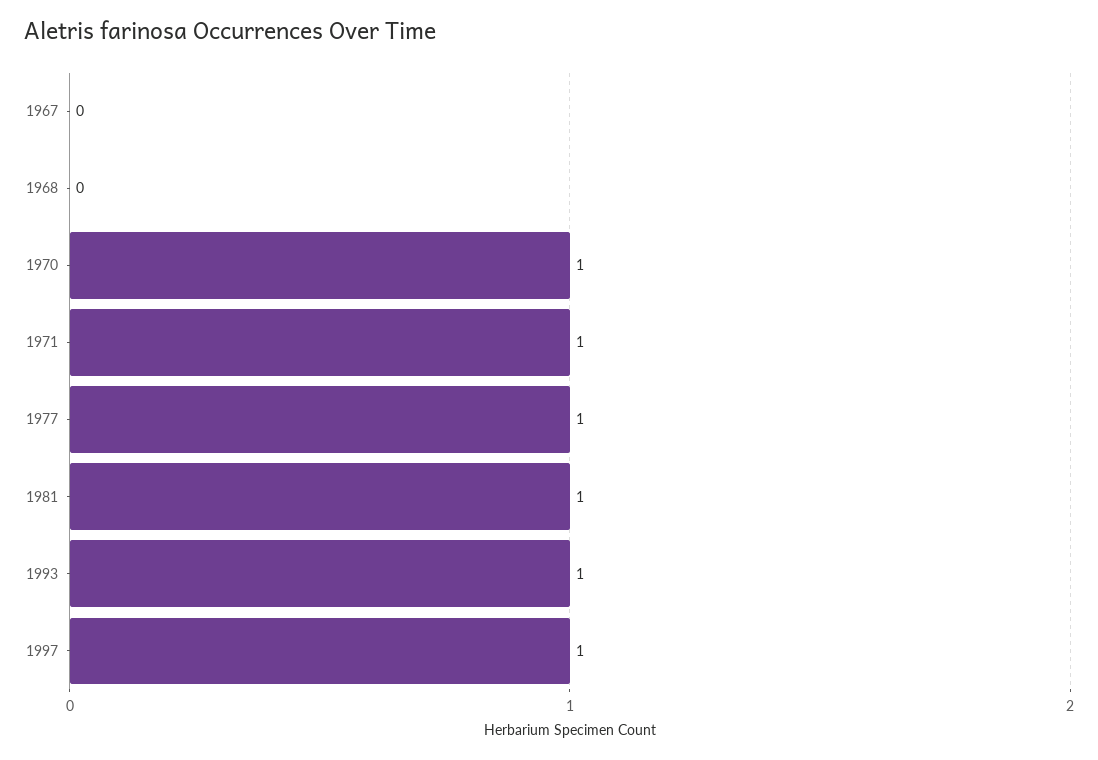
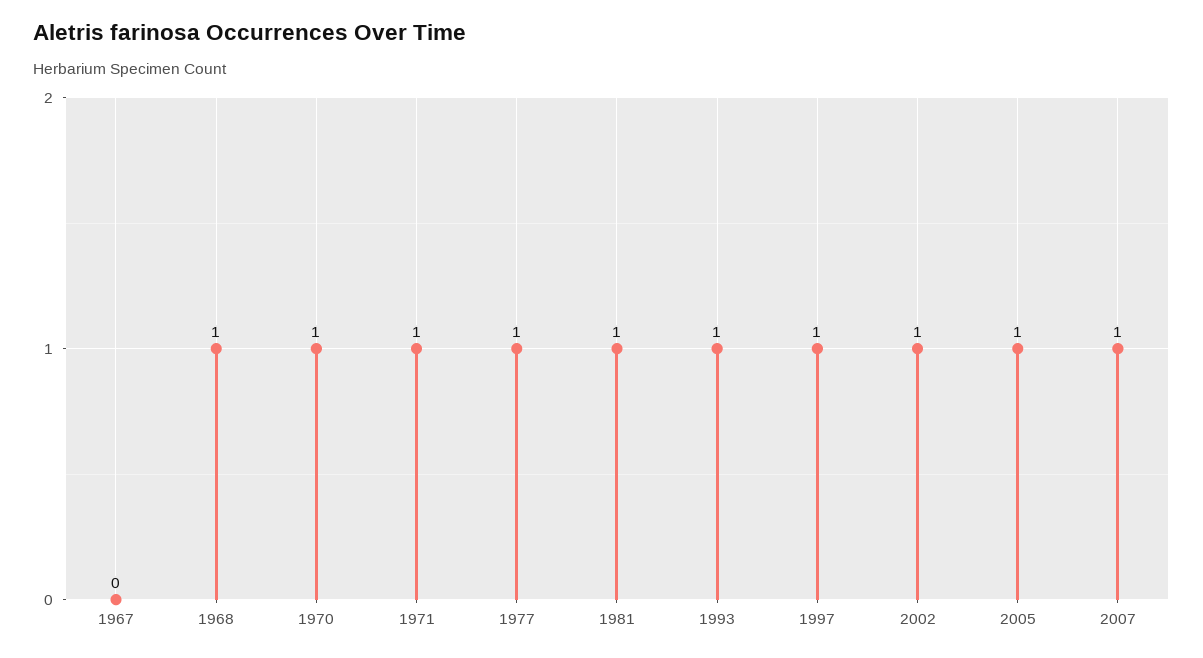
1968: 0 -> 1
2002: none -> 1
2005: none -> 1
2007: none -> 1

